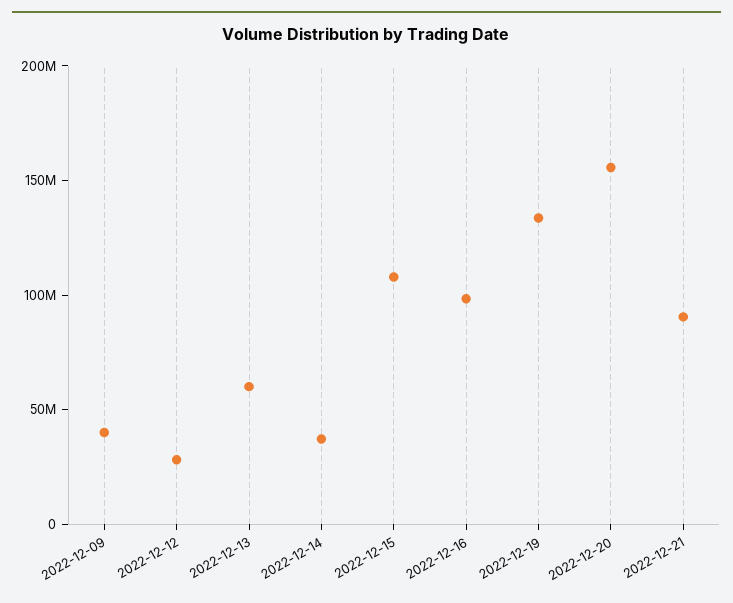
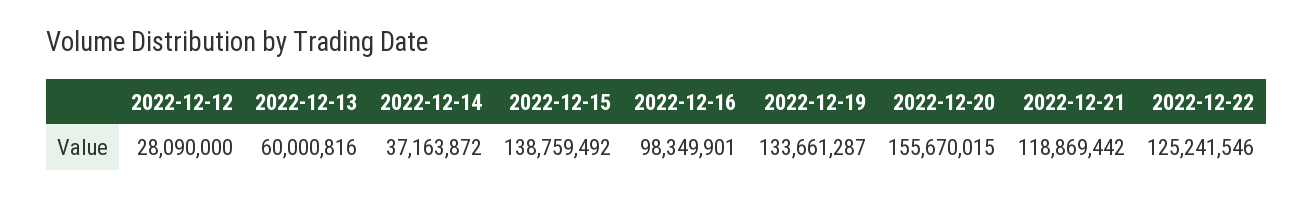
2022-12-09: 40000000 -> none
2022-12-15: 110000000 -> 138759492
2022-12-21: 90000000 -> 118869442
2022-12-22: none -> 125241546

